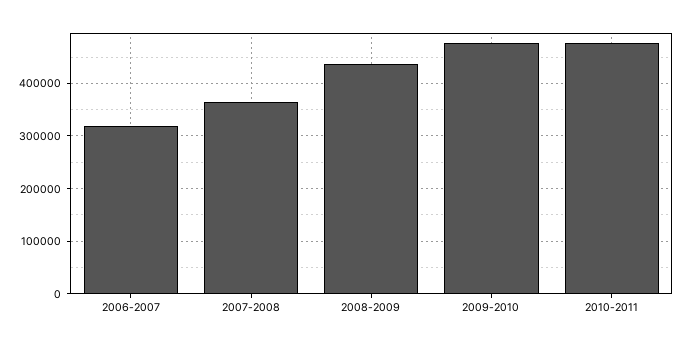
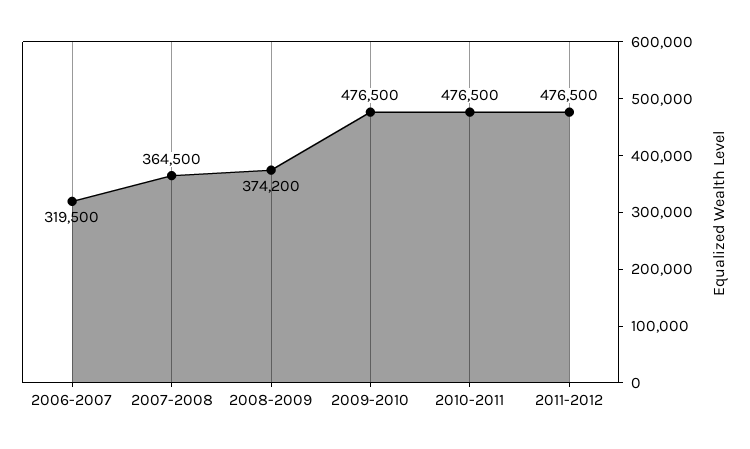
2008-2009: 440000 -> 374200
2011-2012: none -> 476500

